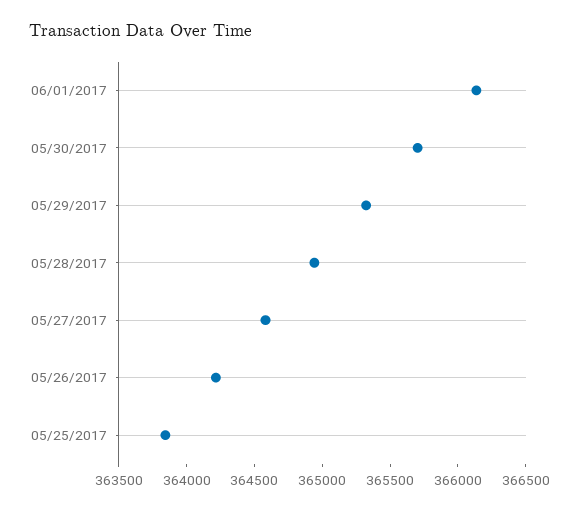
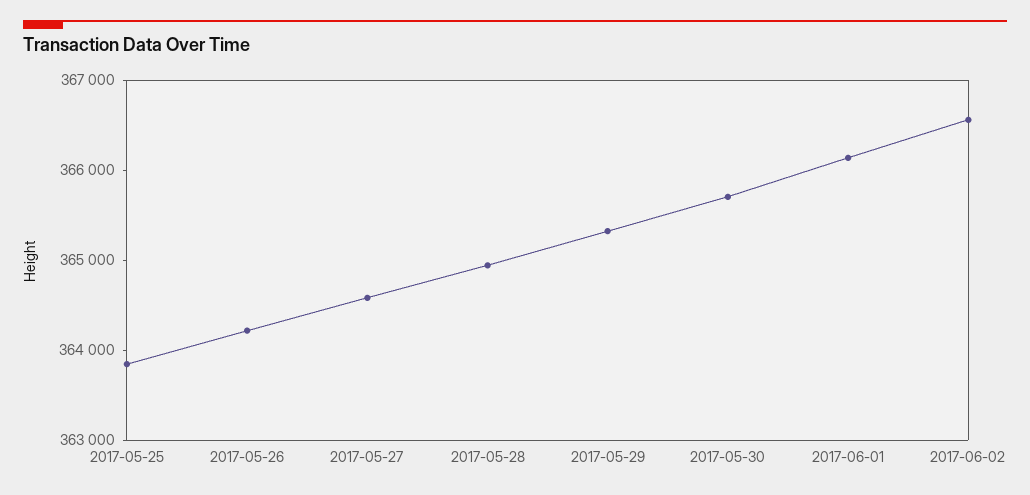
2017-06-02: none -> 366600

